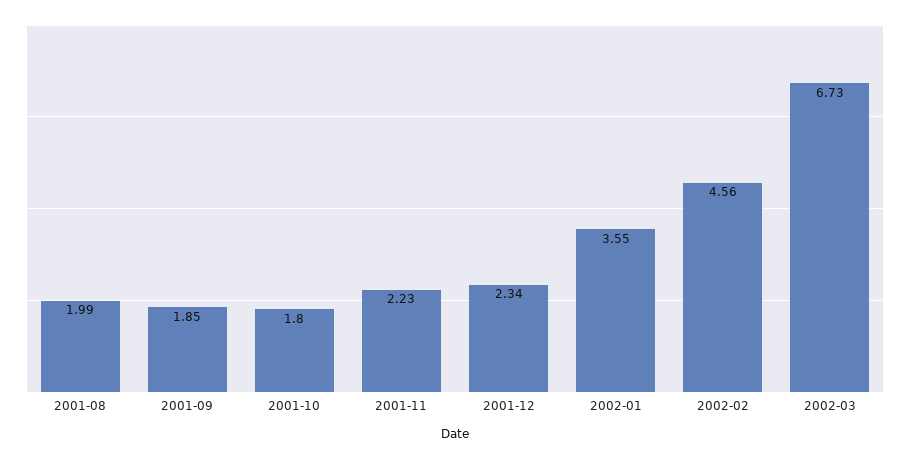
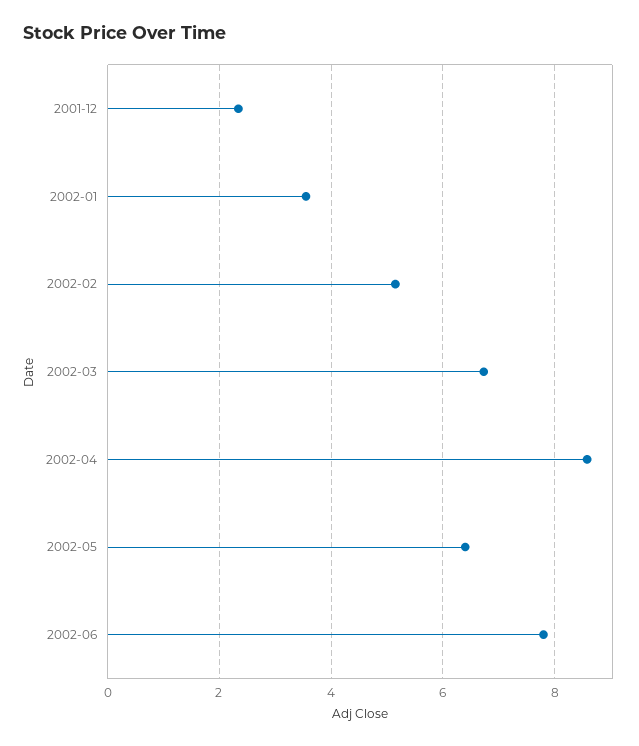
2001-08: 1.99 -> none
2001-09: 1.85 -> none
2001-10: 1.8 -> none
2001-11: 2.23 -> none
2002-02: 4.56 -> 5.2
2002-04: none -> 8.6
2002-05: none -> 6.4
2002-06: none -> 7.8

